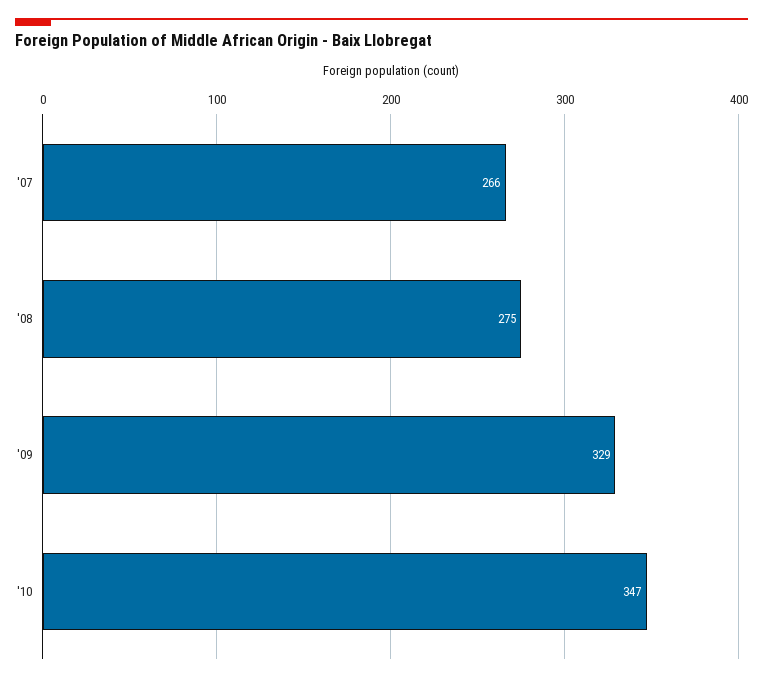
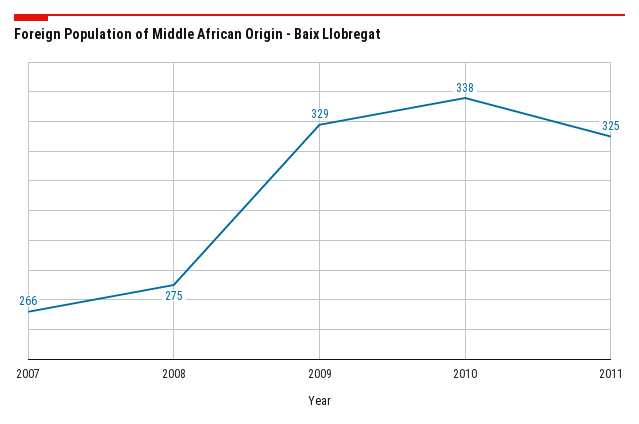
'10: 347 -> 338
2011: none -> 325

